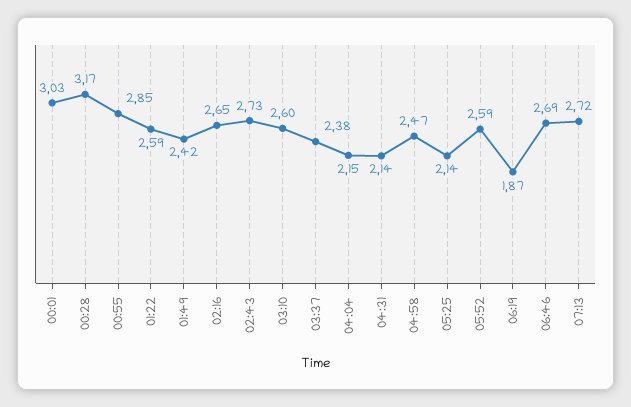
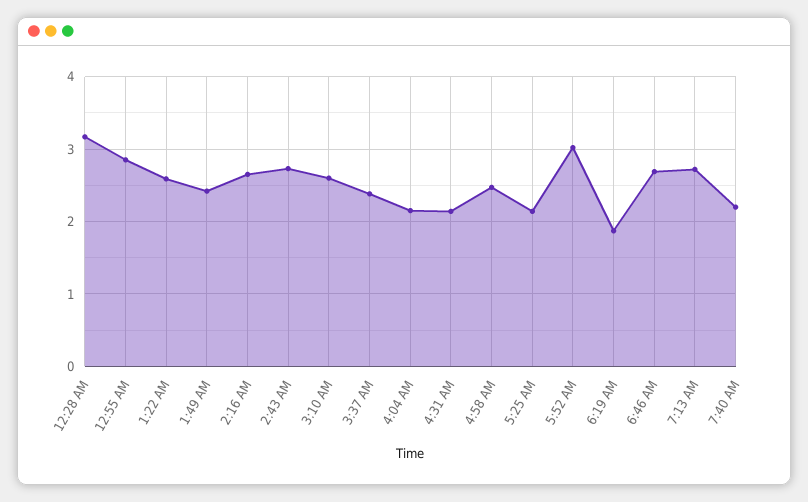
00:01: 3.03 -> none
05:52: 2.59 -> 3
7:40 AM: none -> 2.2

